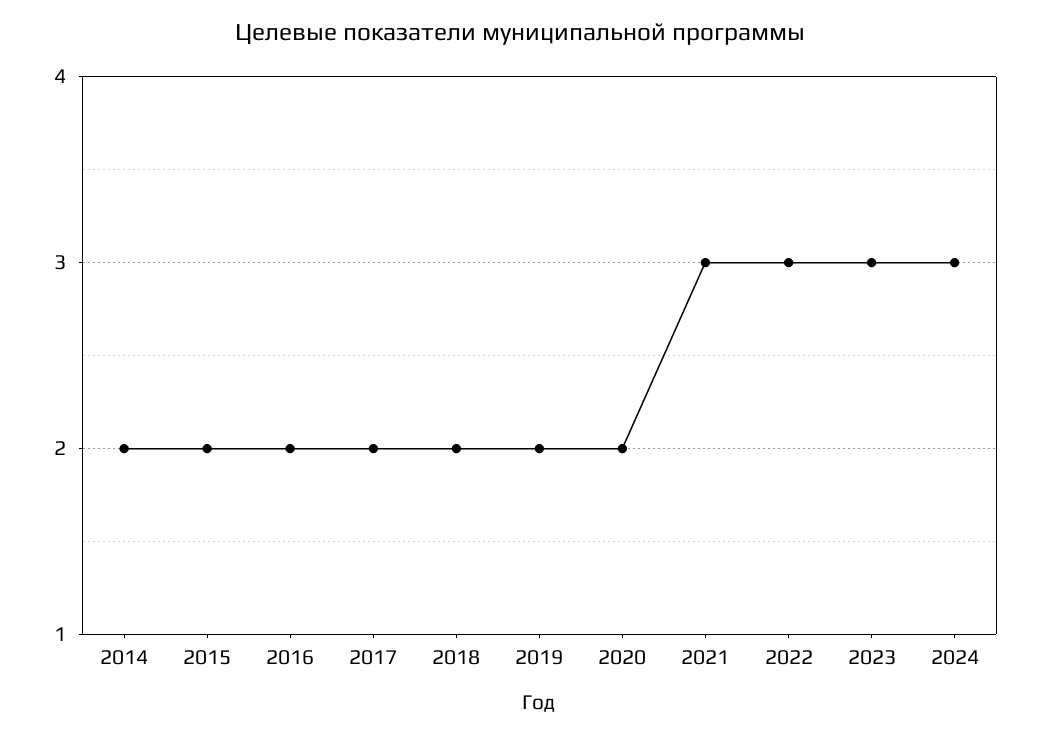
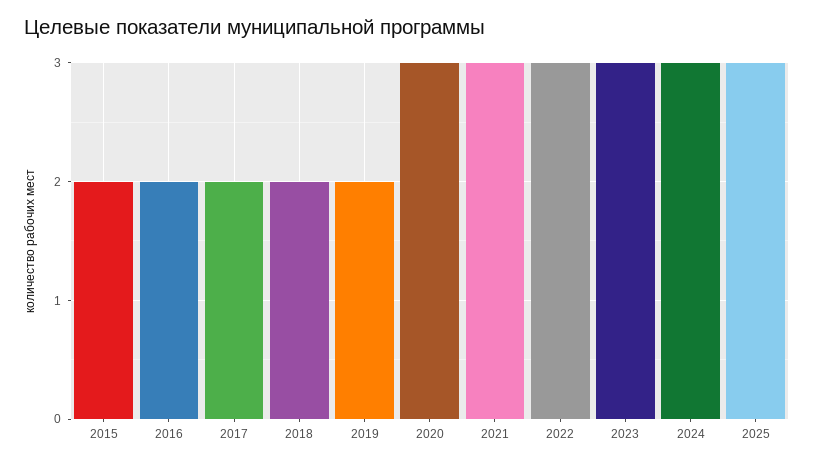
2014: 2 -> none
2020: 2 -> 3
2025: none -> 3

